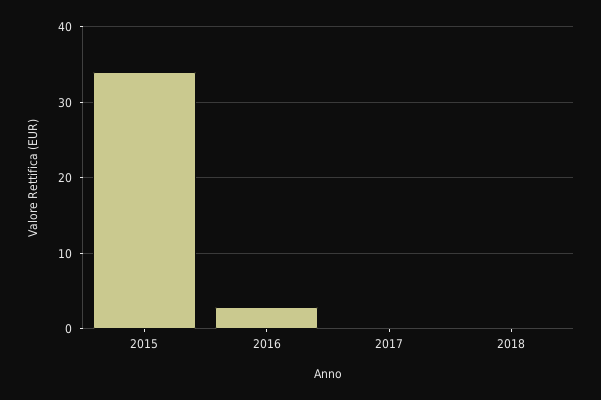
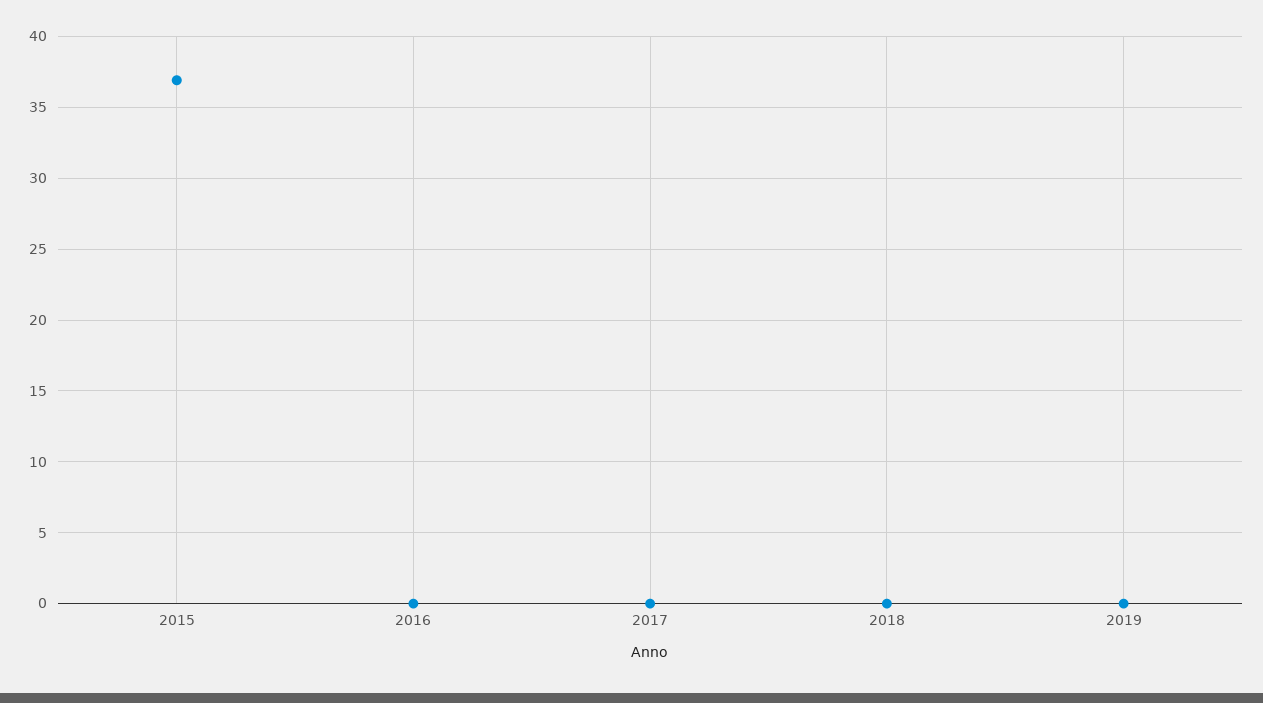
2015: 34 -> 37
2016: 3 -> 0
2019: none -> 0

